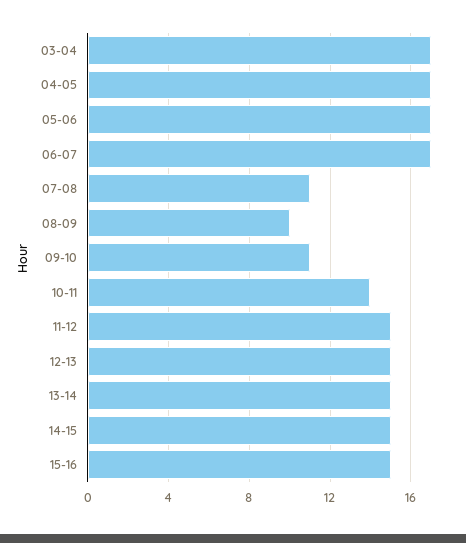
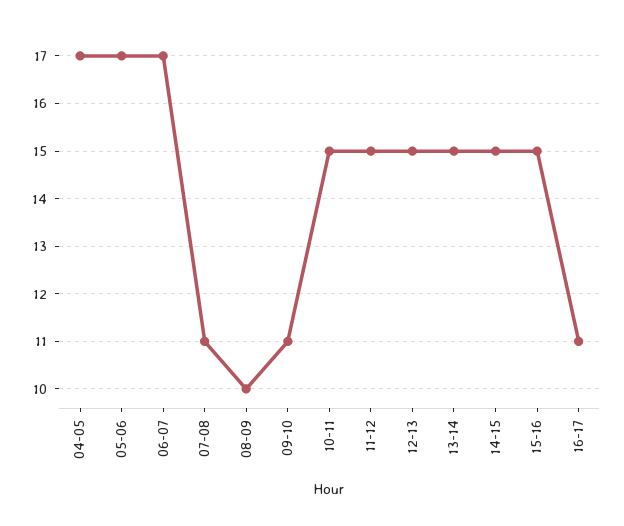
03-04: 17 -> none
10-11: 14 -> 15
16-17: none -> 11

